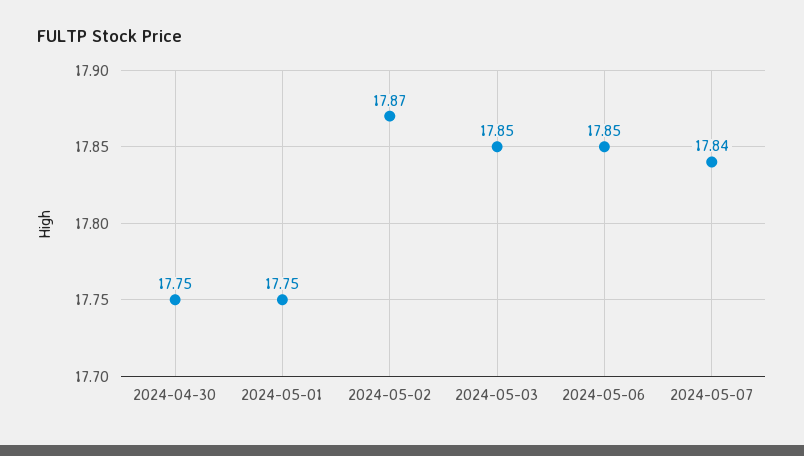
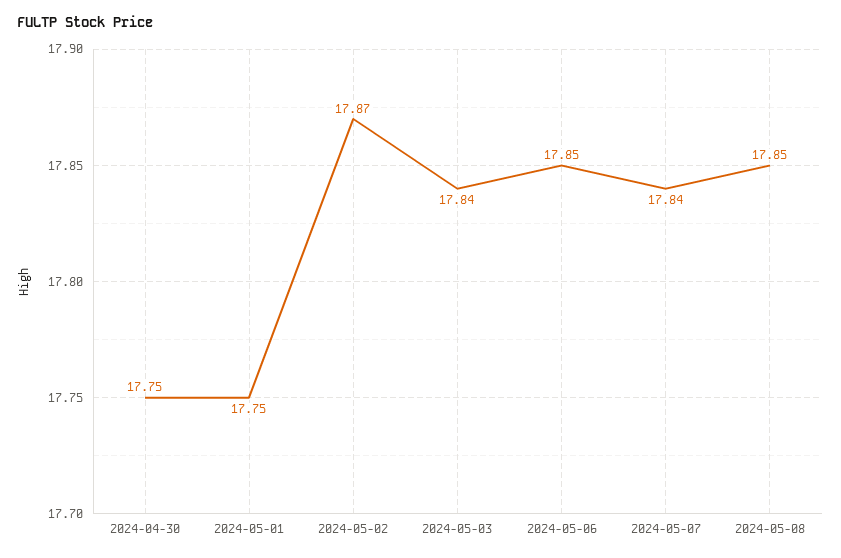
2024-05-03: 17.85 -> 17.84
2024-05-08: none -> 17.85

